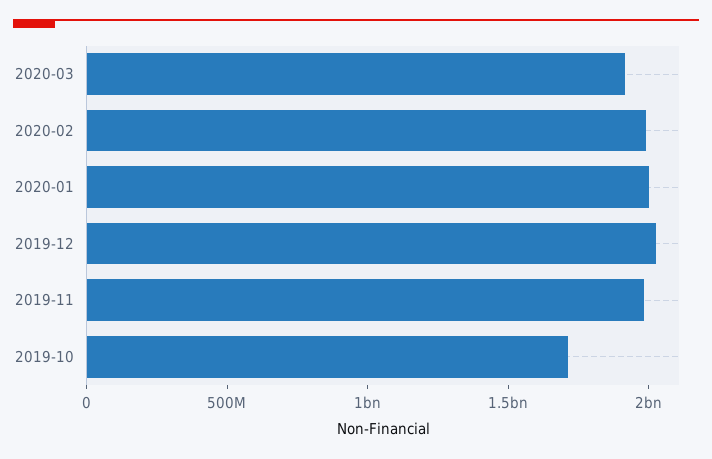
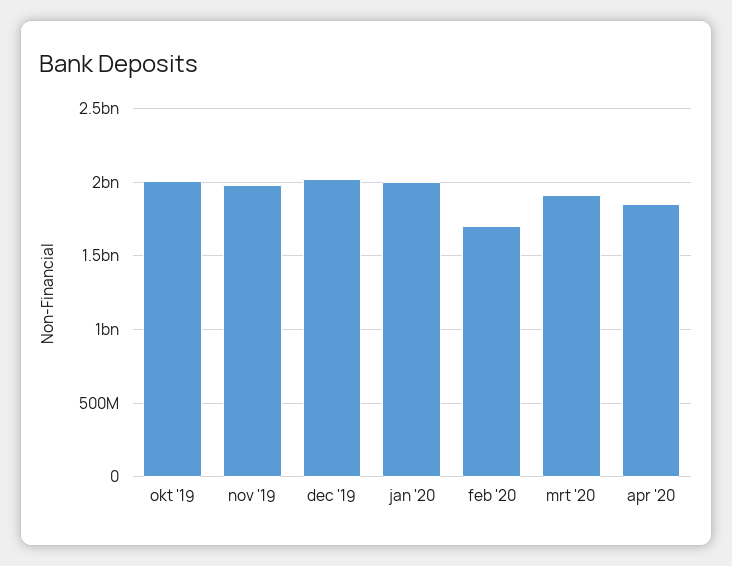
2020-02: 2000000000 -> 1700000000
2019-10: 1700000000 -> 2000000000
apr '20: none -> 1850000000

